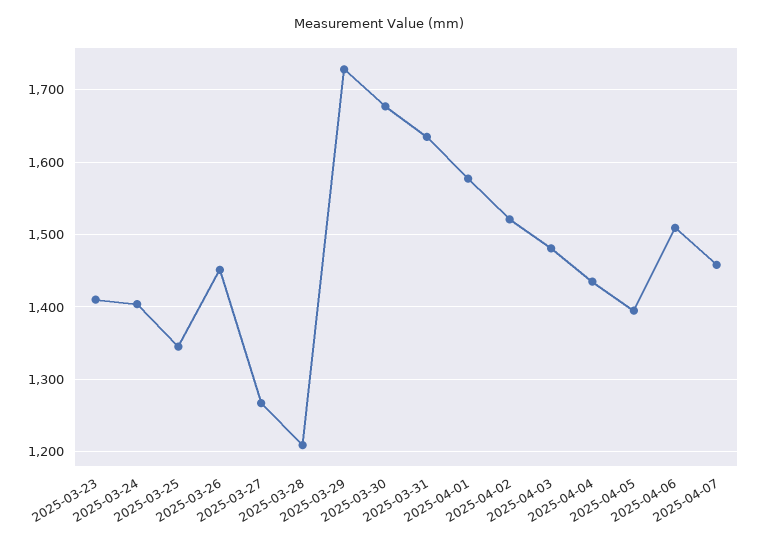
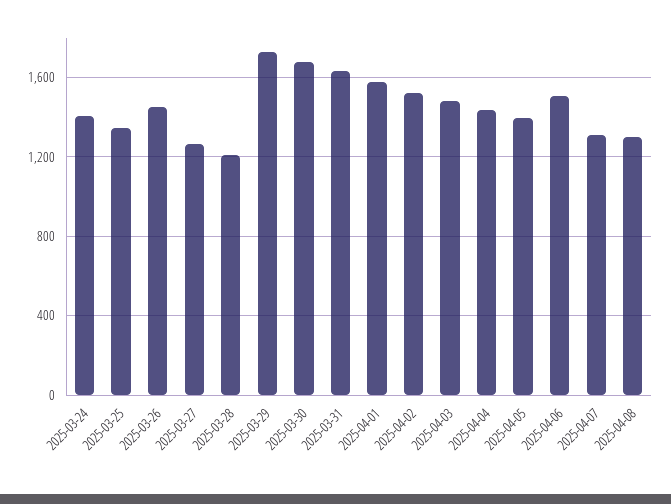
2025-03-23: 1410 -> none
2025-04-07: 1460 -> 1300
2025-04-08: none -> 1300

